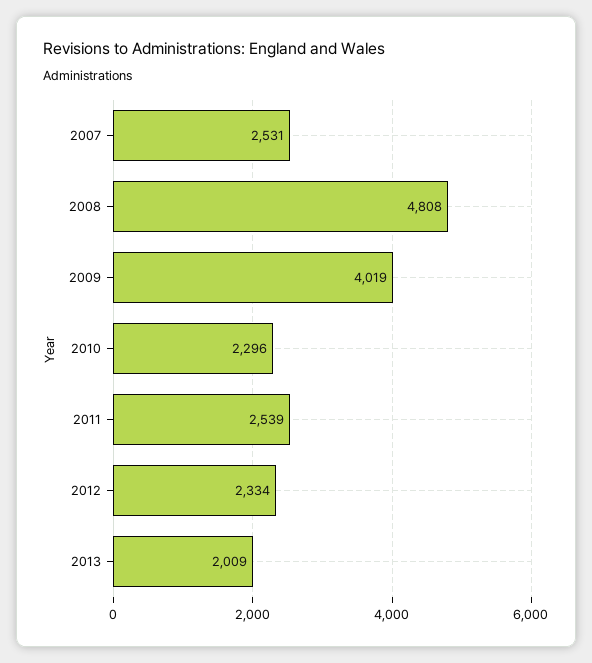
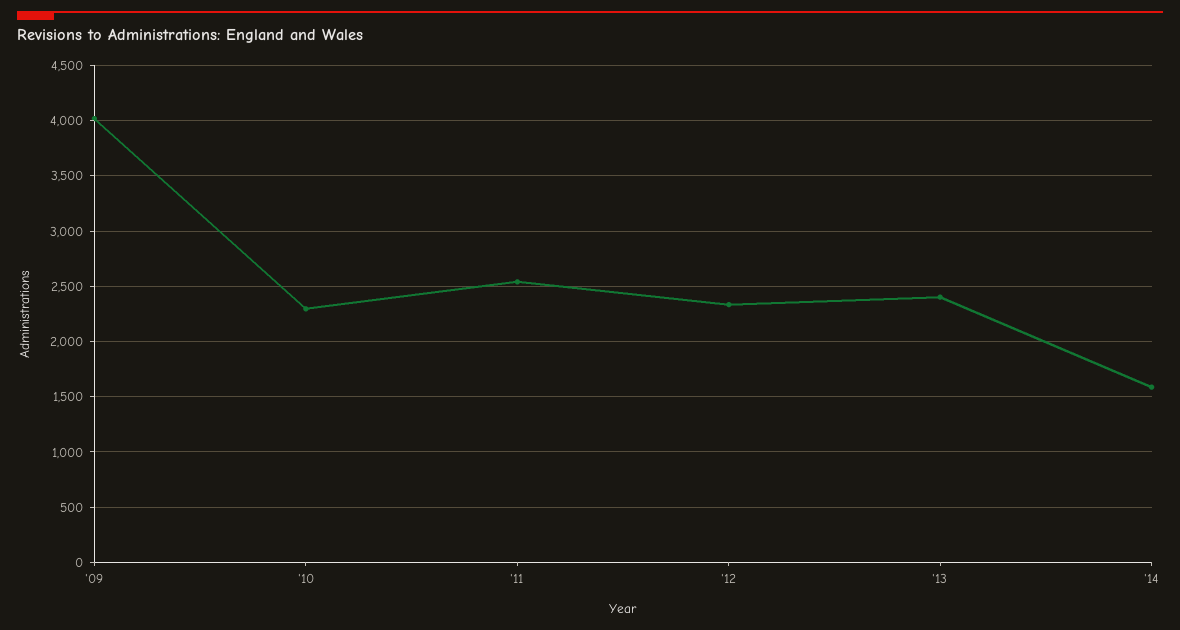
2007: 2531 -> none
2008: 4808 -> none
2013: 2009 -> 2400
'14: none -> 1600

